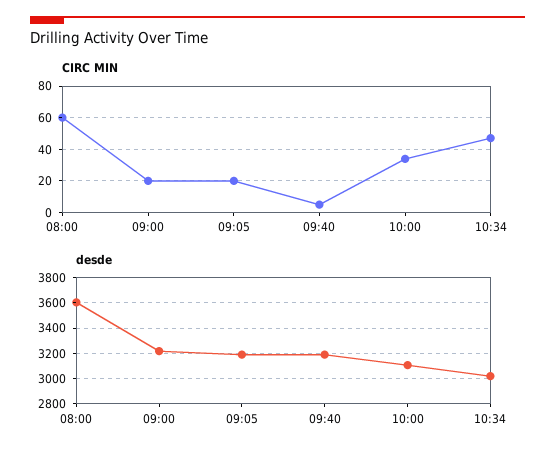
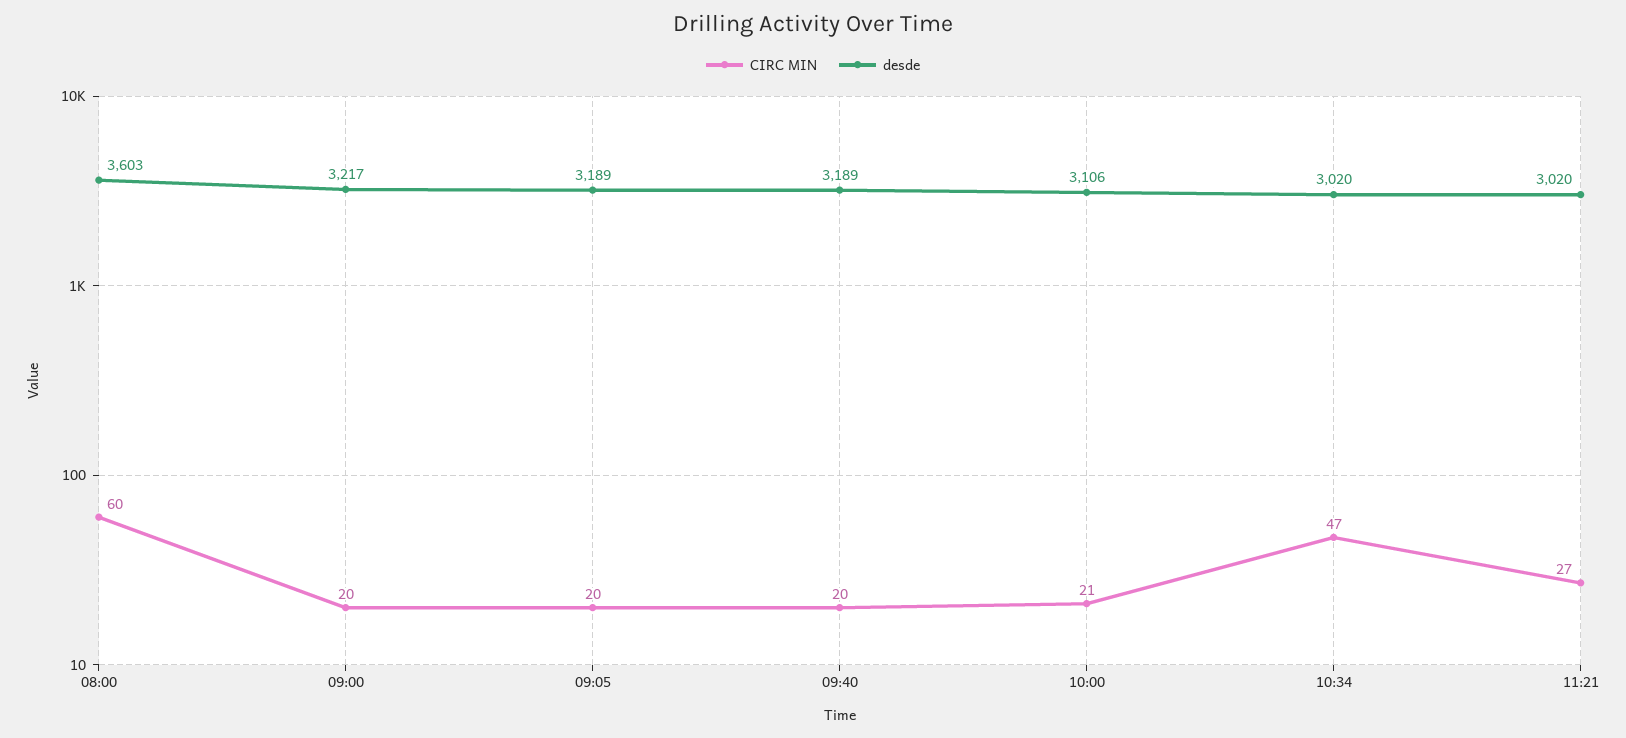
CIRC MIN, 09:40: 5 -> 20
CIRC MIN, 10:00: 35 -> 21
CIRC MIN, 11:21: none -> 27
desde, 11:21: none -> 3020

